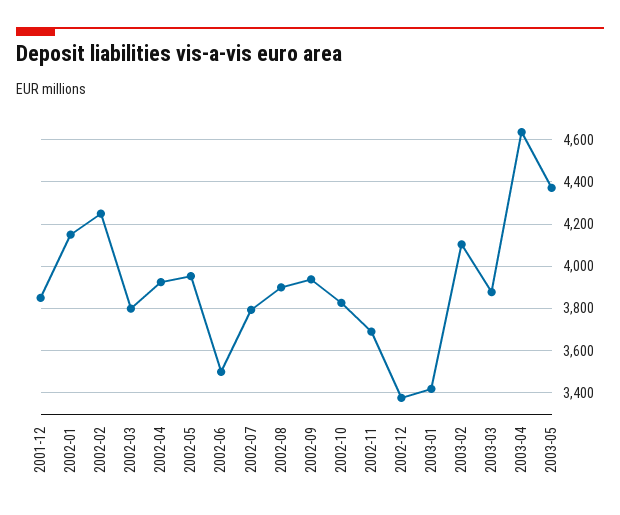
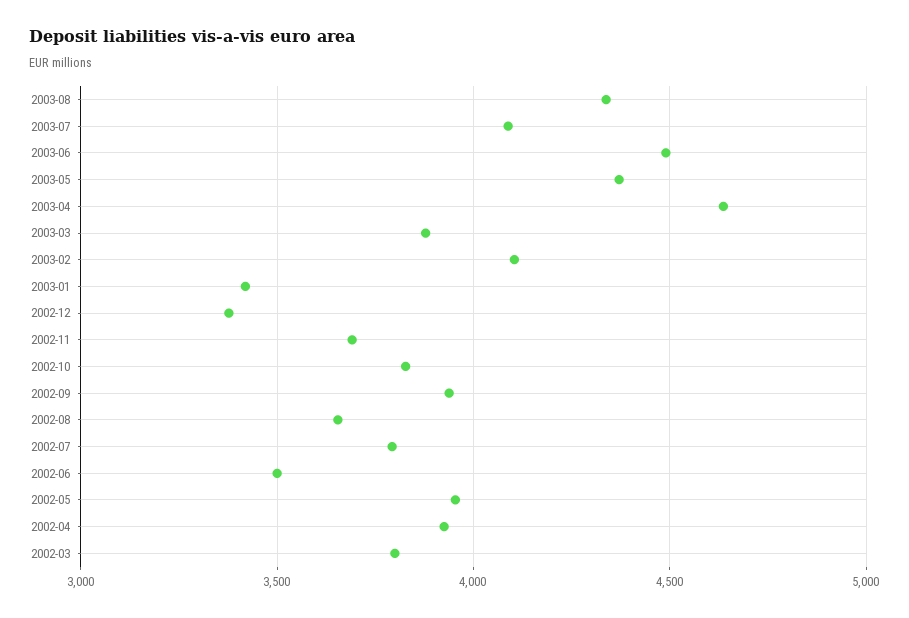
2001-12: 3850 -> none
2002-01: 4150 -> none
2002-02: 4250 -> none
2002-08: 3900 -> 3650
2003-08: none -> 4350
2003-07: none -> 4100
2003-06: none -> 4500

